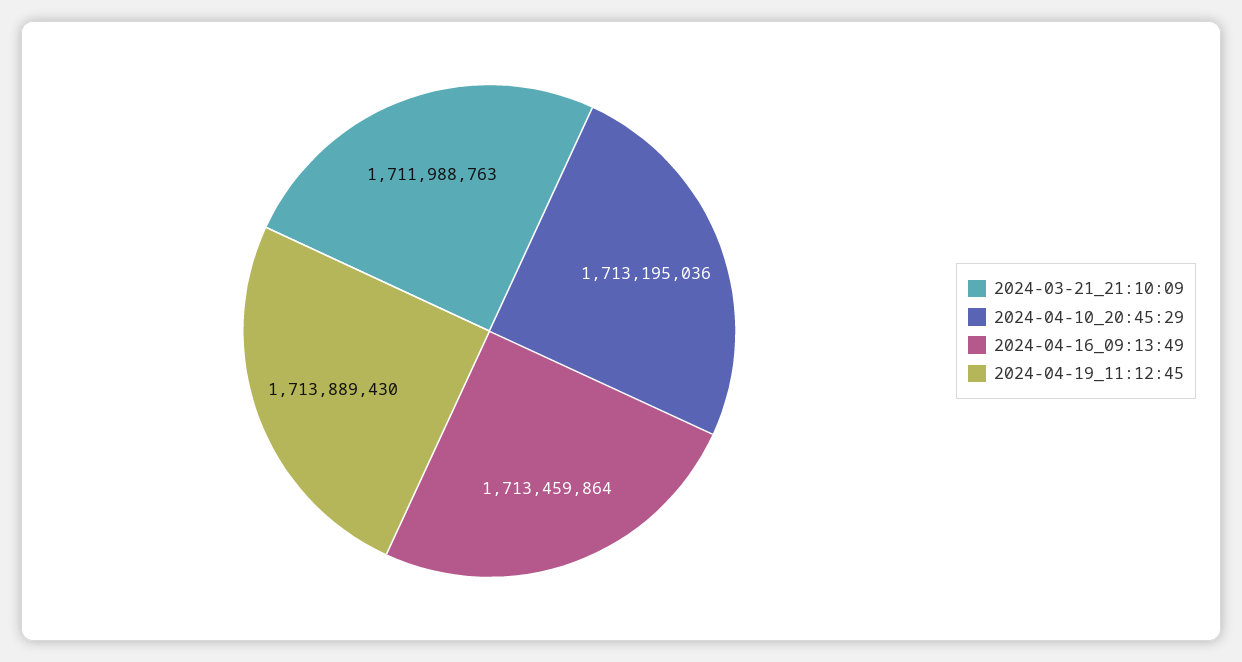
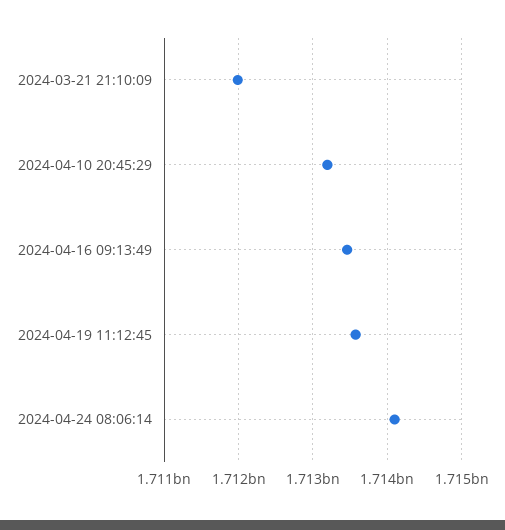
2024-04-19_11:12:45: 1713889430 -> 1713600000
2024-04-24 08:06:14: none -> 1714100000

